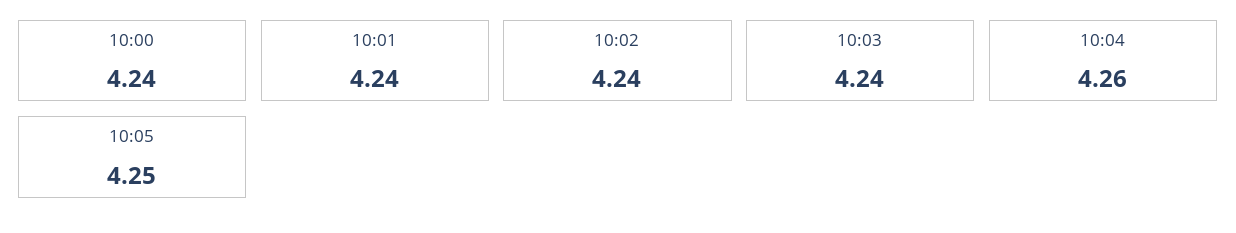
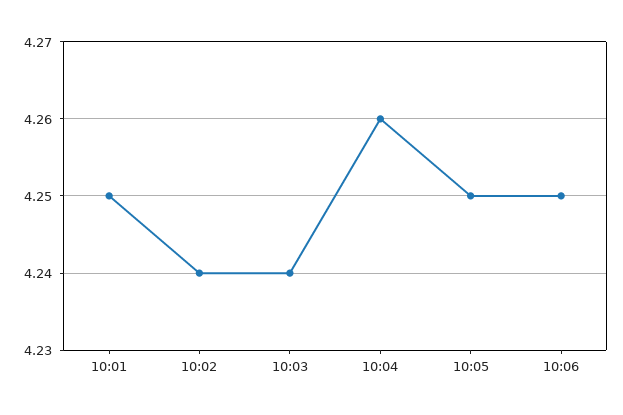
10:00: 4.24 -> none
10:01: 4.24 -> 4.25
10:06: none -> 4.25

